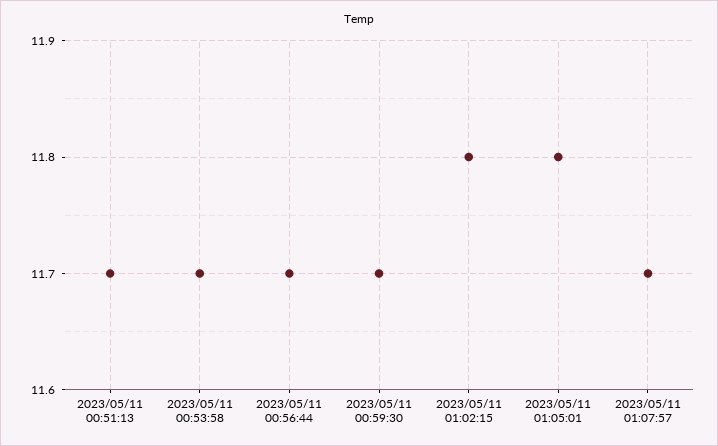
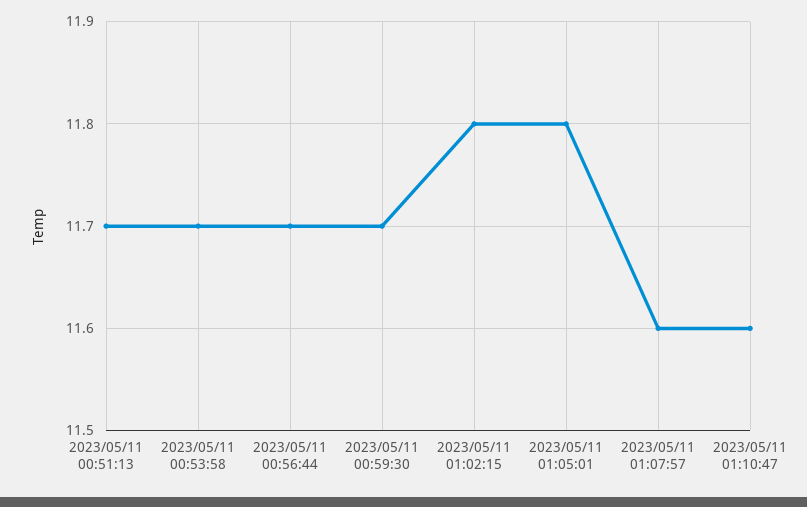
2023/05/11 01:07:57: 11.7 -> 11.6
2023/05/11 01:10:47: none -> 11.6

